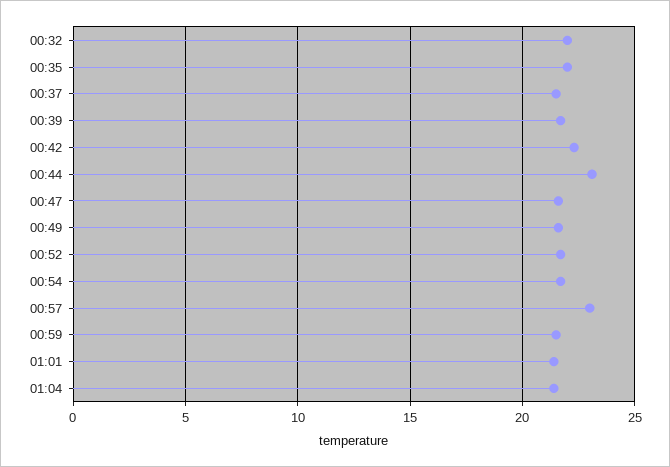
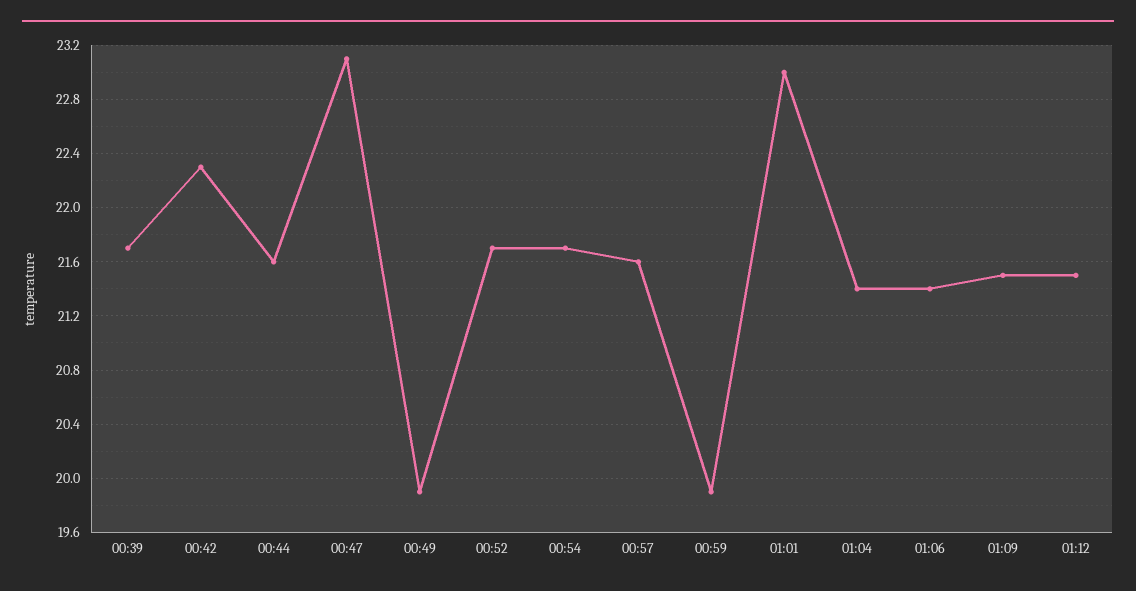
00:32: 22 -> none
00:35: 22 -> none
00:37: 21.5 -> none
00:44: 23 -> 21.6
00:47: 21.5 -> 23.1
00:49: 21.5 -> 19.9
00:57: 23 -> 21.6
00:59: 21.5 -> 19.9
01:01: 21.5 -> 23
01:06: none -> 21.4
01:09: none -> 21.5
01:12: none -> 21.5

